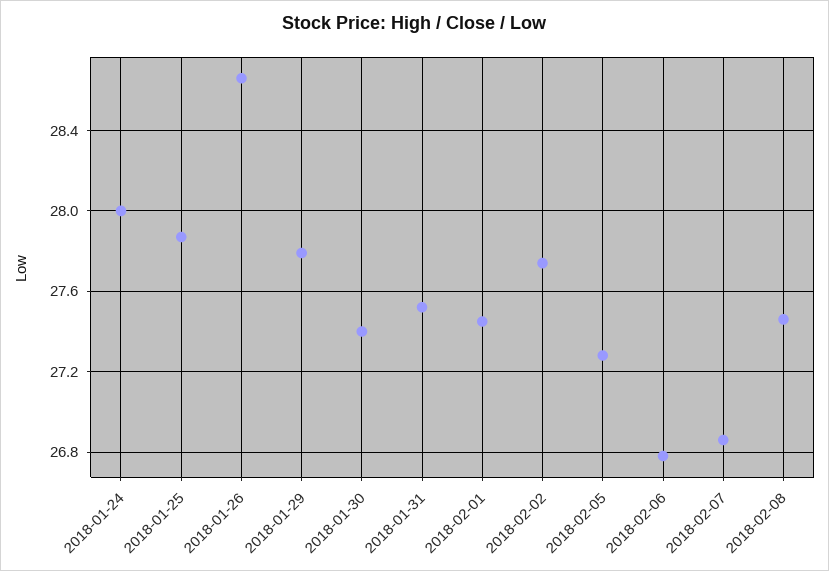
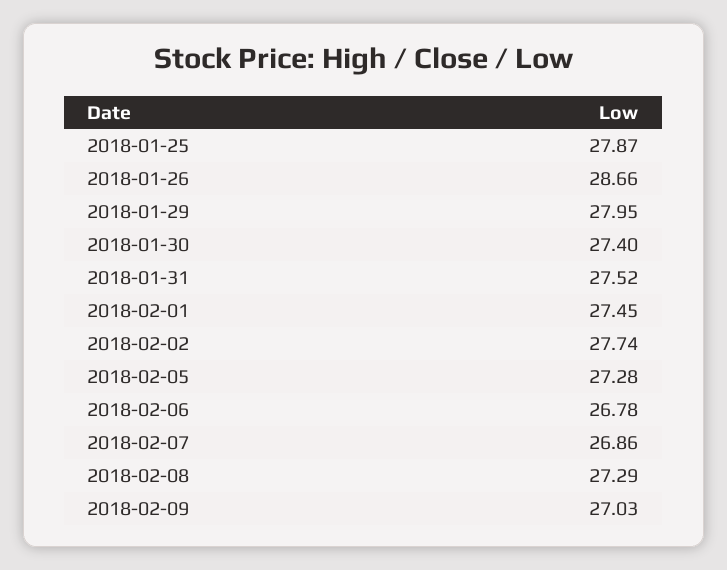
2018-01-24: 28 -> none
2018-01-29: 27.8 -> 27.95
2018-02-08: 27.45 -> 27.29
2018-02-09: none -> 27.03

